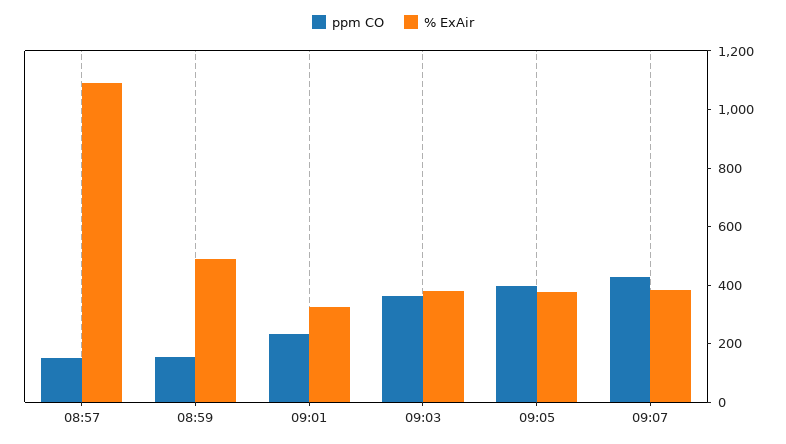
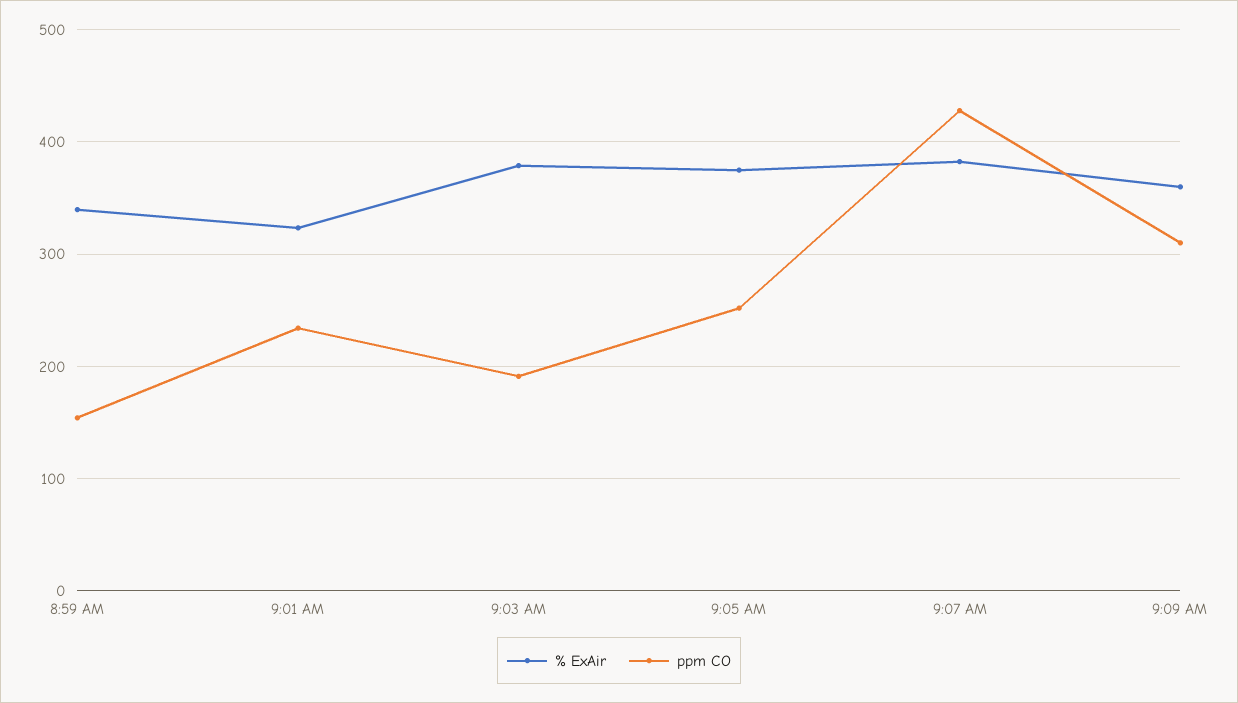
ppm CO, 08:57: 150 -> none
% ExAir, 08:57: 1100 -> none
% ExAir, 08:59: 500 -> 340
ppm CO, 09:03: 350 -> 190
ppm CO, 09:05: 400 -> 250
% ExAir, 9:09 AM: none -> 360
ppm CO, 9:09 AM: none -> 310

